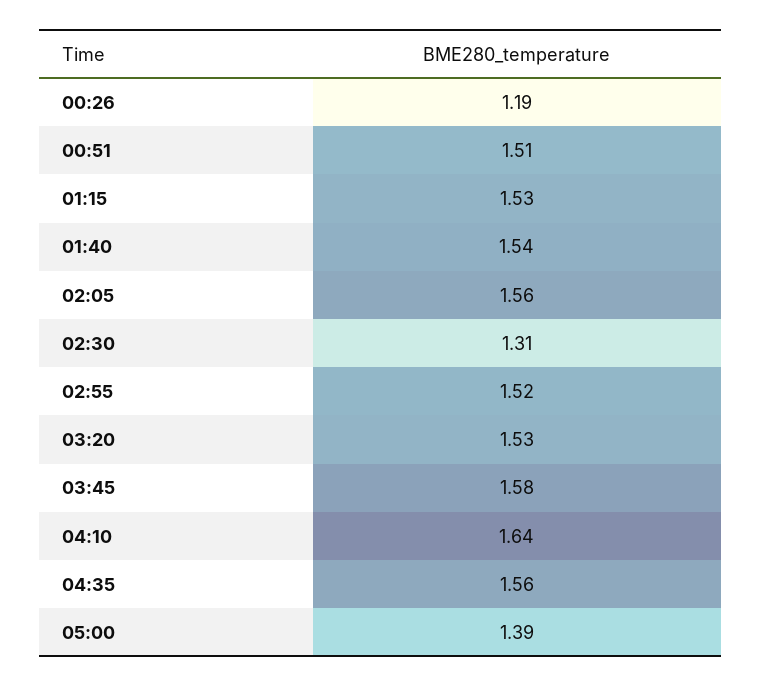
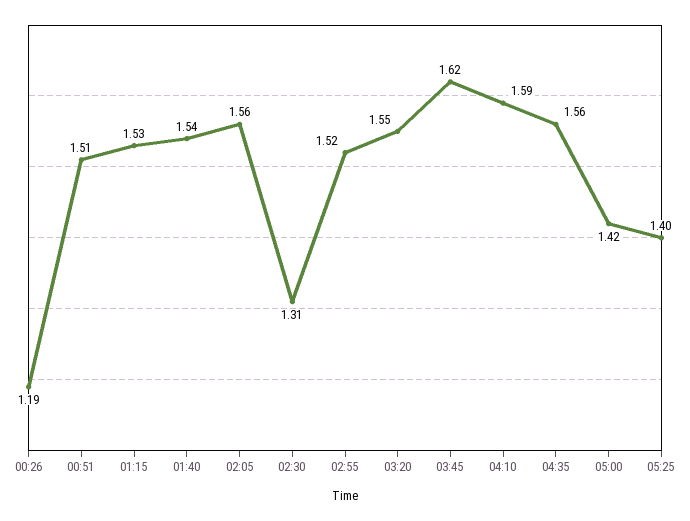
03:20: 1.53 -> 1.55
03:45: 1.58 -> 1.62
04:10: 1.64 -> 1.59
05:00: 1.39 -> 1.42
05:25: none -> 1.4

